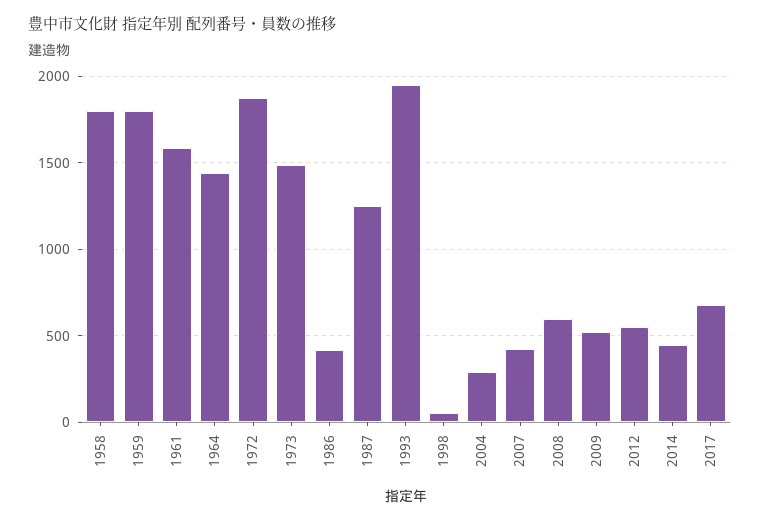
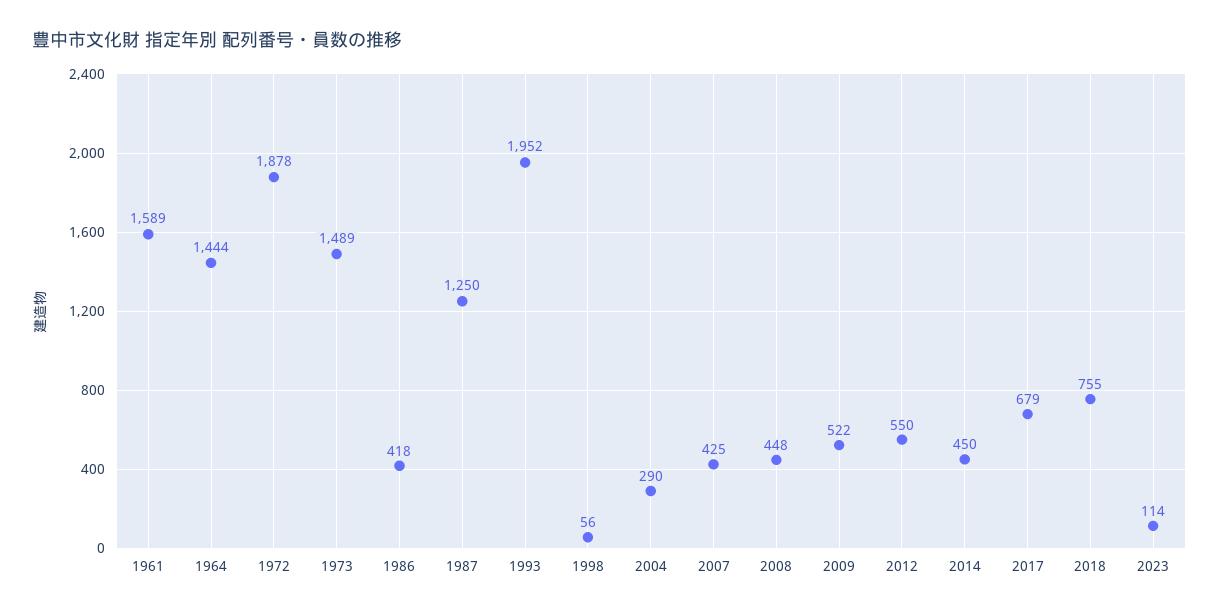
1958: 1800 -> none
1959: 1800 -> none
2008: 600 -> 448
2018: none -> 755
2023: none -> 114

